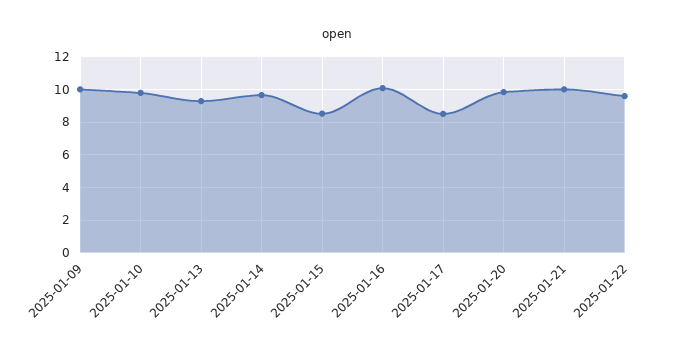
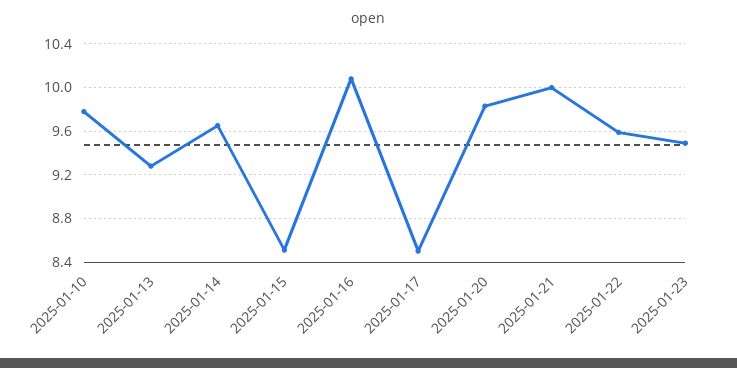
2025-01-09: 10 -> none
2025-01-23: none -> 9.5

